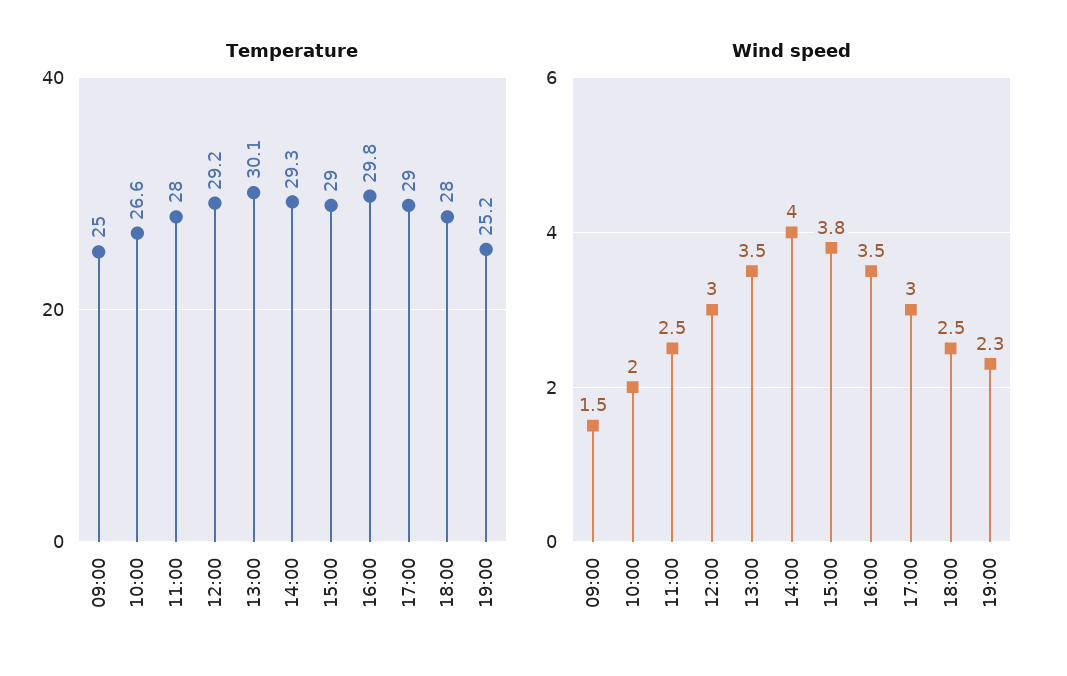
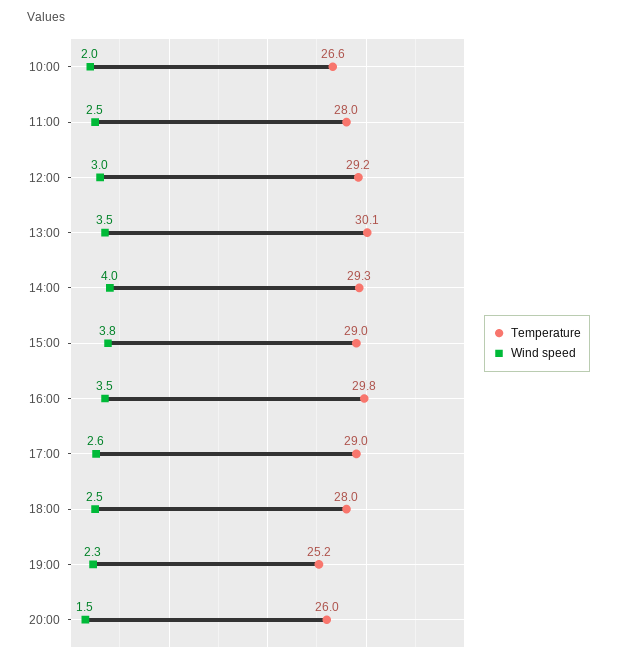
Temperature, 09:00: 25 -> none
Wind speed, 09:00: 1.5 -> none
Wind speed, 17:00: 3 -> 2.6
Temperature, 20:00: none -> 26
Wind speed, 20:00: none -> 1.5

